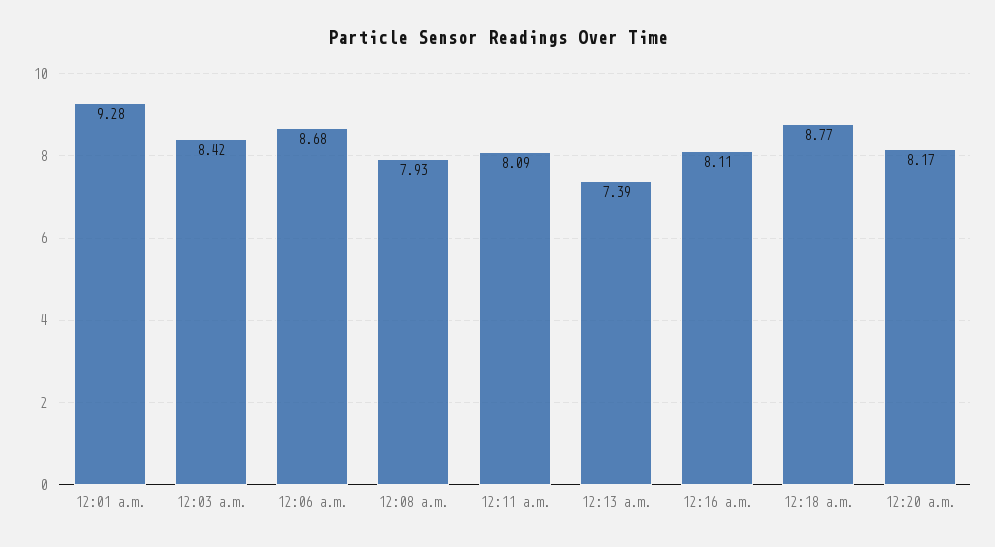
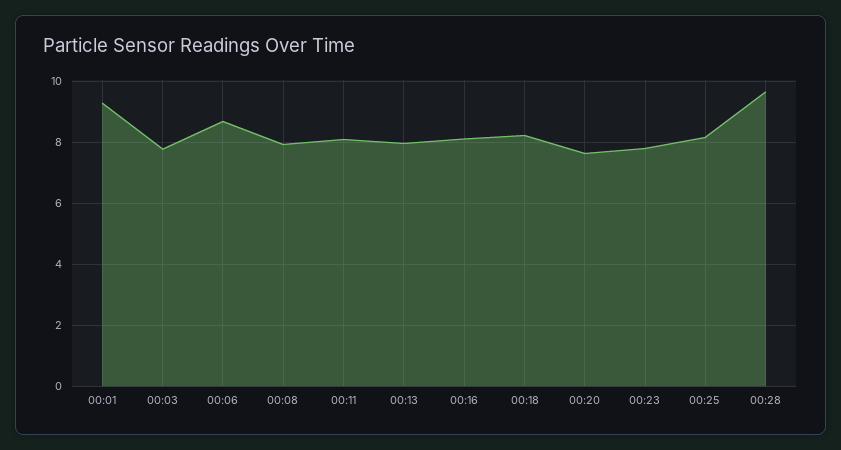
12:03 a.m.: 8.42 -> 7.8
12:13 a.m.: 7.39 -> 8
12:18 a.m.: 8.77 -> 8.2
12:20 a.m.: 8.17 -> 7.6
00:23: none -> 7.8
00:25: none -> 8.2
00:28: none -> 9.6

